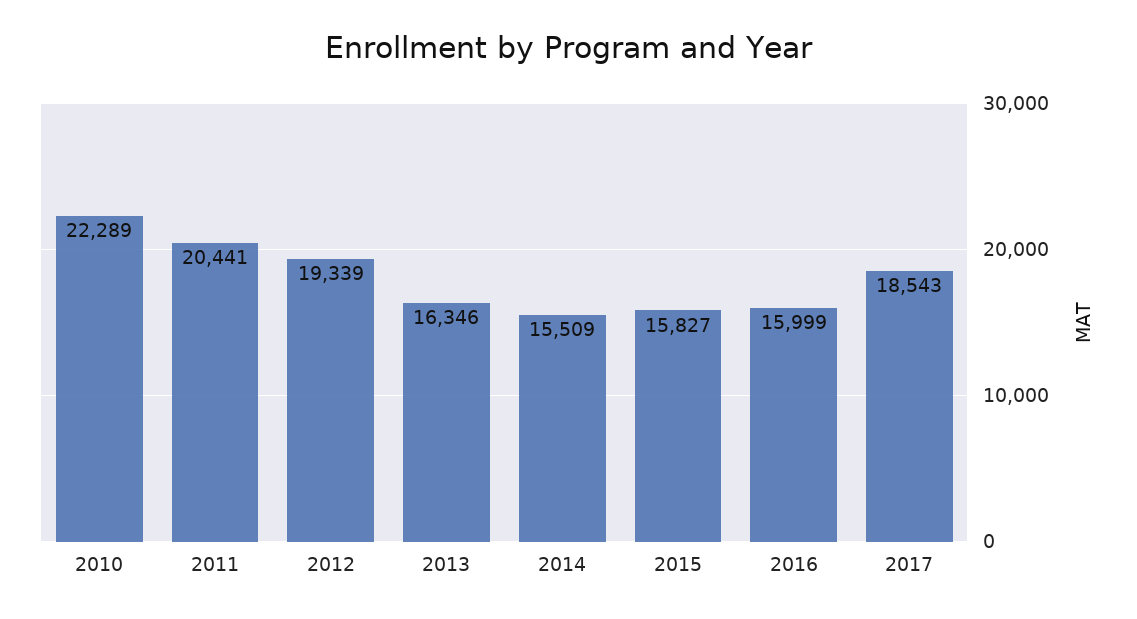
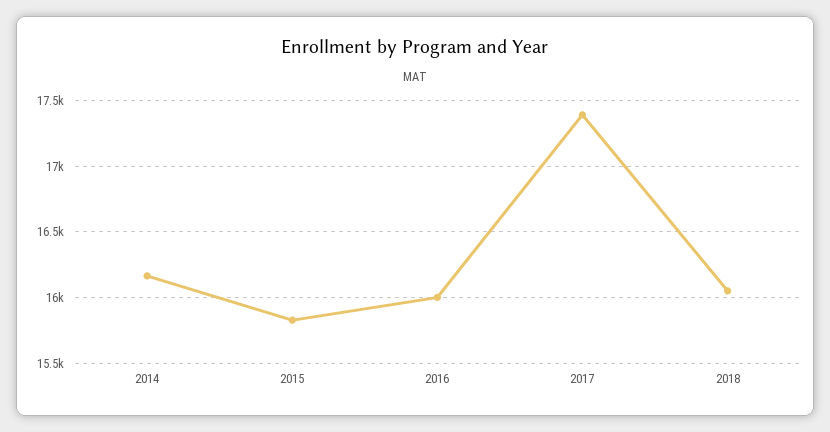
2010: 22289 -> none
2011: 20441 -> none
2012: 19339 -> none
2013: 16346 -> none
2014: 15509 -> 16150
2017: 18543 -> 17400
2018: none -> 16050

